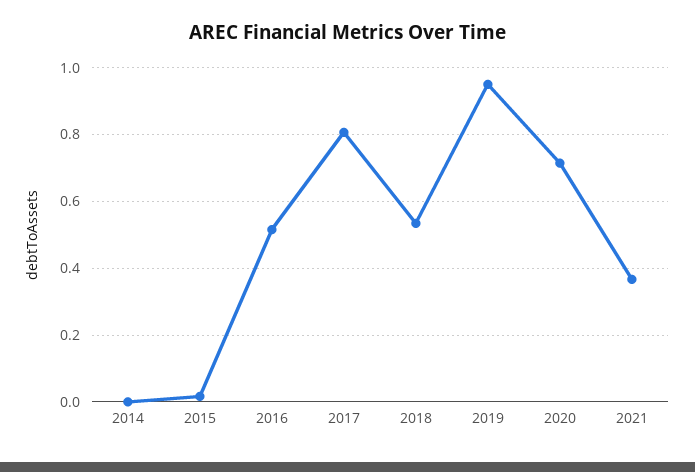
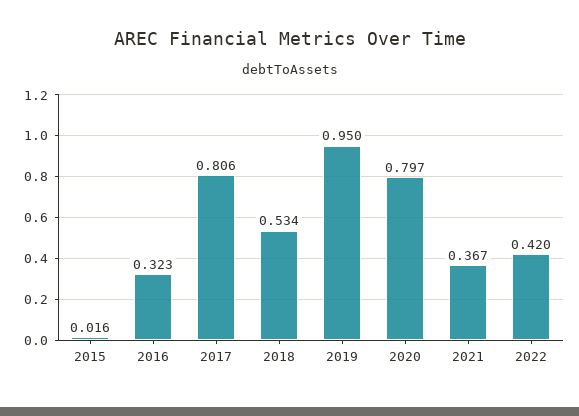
2014: 0 -> none
2016: 0.52 -> 0.323
2020: 0.72 -> 0.797
2022: none -> 0.42

